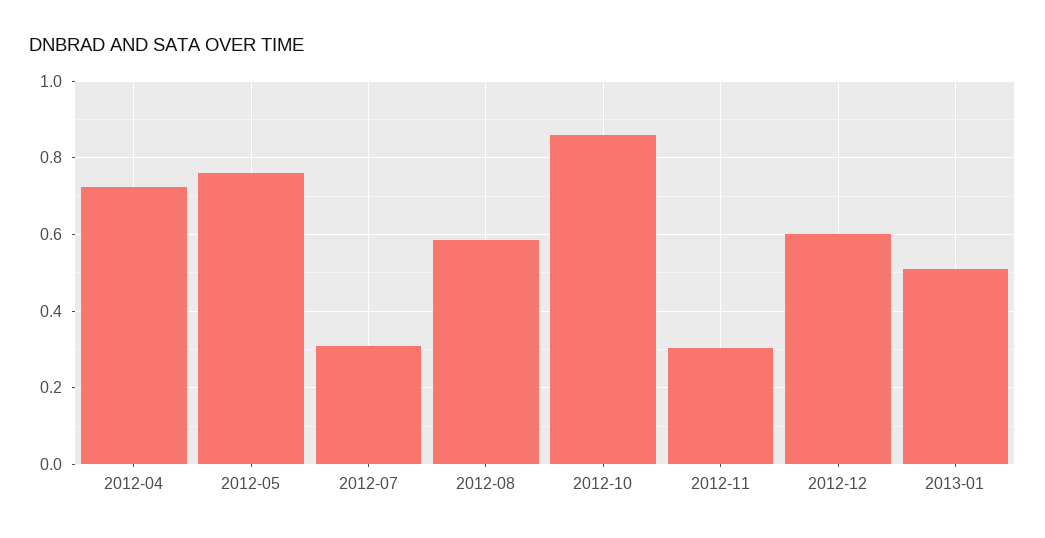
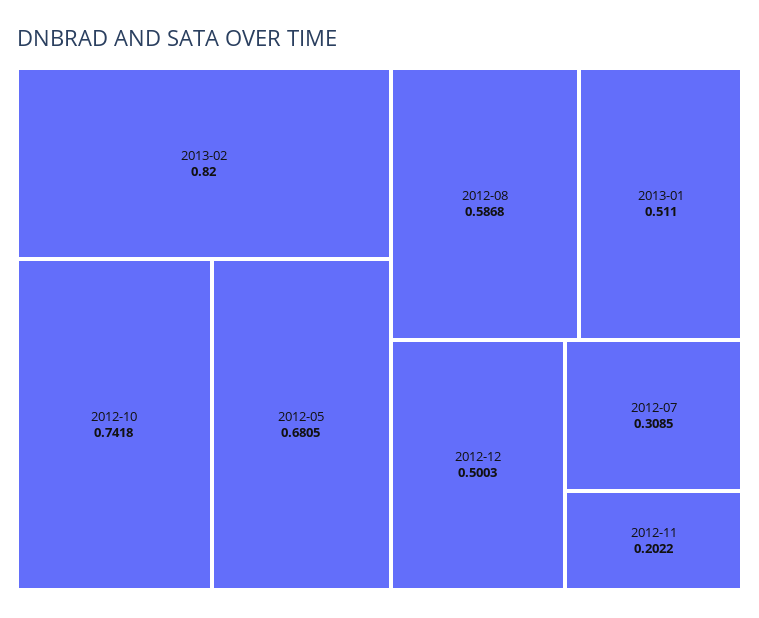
2012-04: 0.72 -> none
2012-05: 0.76 -> 0.6805
2012-10: 0.86 -> 0.7418
2012-11: 0.3 -> 0.2022
2012-12: 0.6 -> 0.5003
2013-02: none -> 0.82

